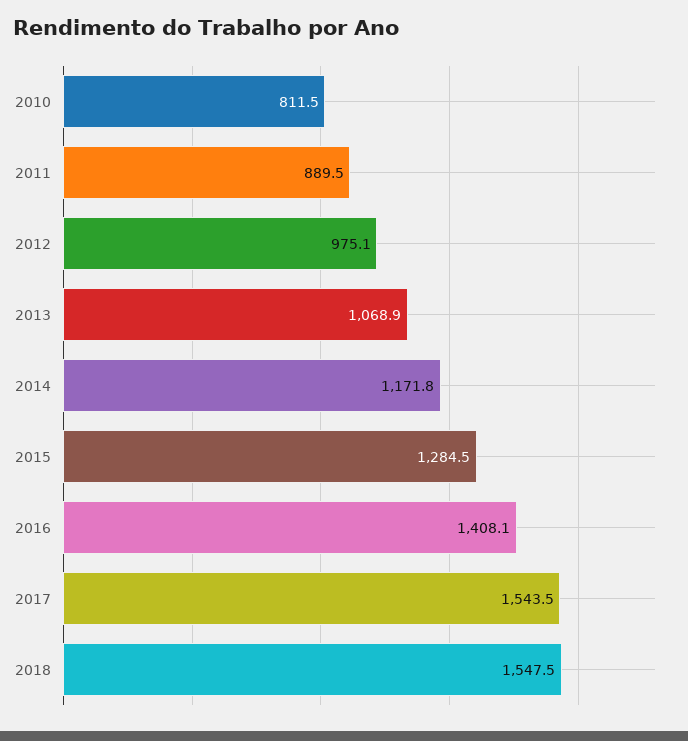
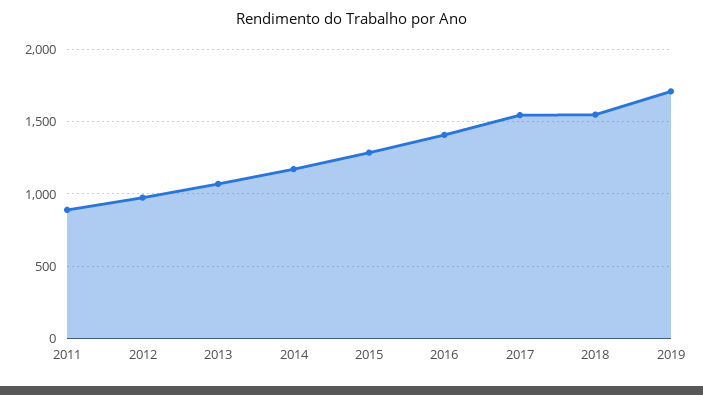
2010: 811.5 -> none
2019: none -> 1700

